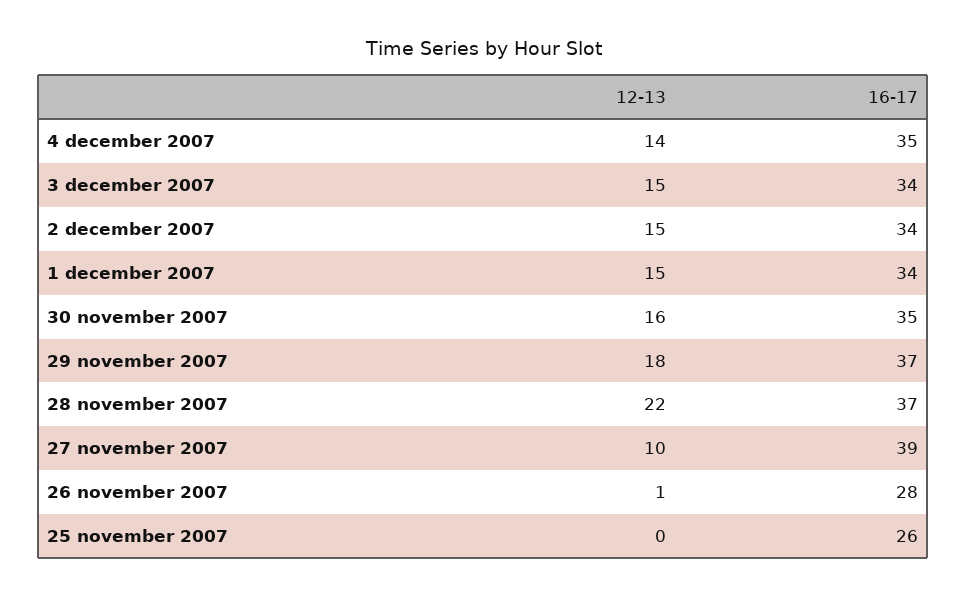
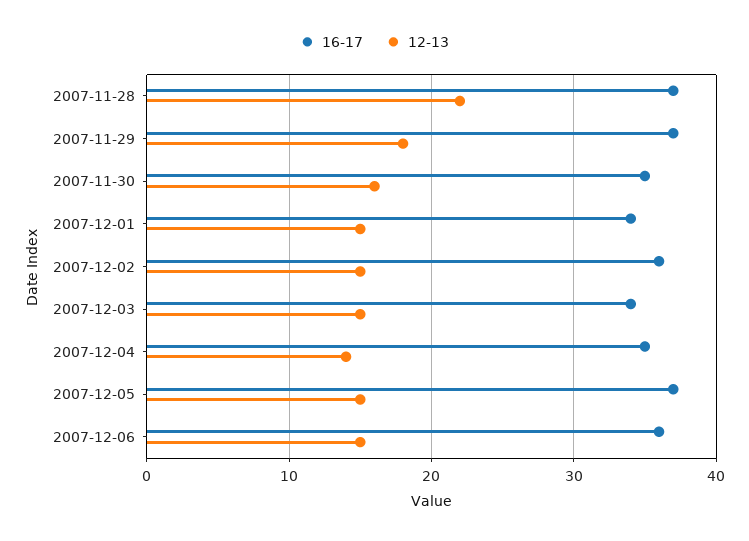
16-17, 2 december 2007: 34 -> 36
12-13, 27 november 2007: 10 -> none
16-17, 27 november 2007: 39 -> none
12-13, 26 november 2007: 1 -> none
16-17, 26 november 2007: 28 -> none
12-13, 25 november 2007: 0 -> none
16-17, 25 november 2007: 26 -> none
16-17, 2007-12-05: none -> 37
12-13, 2007-12-05: none -> 15
16-17, 2007-12-06: none -> 36
12-13, 2007-12-06: none -> 15

